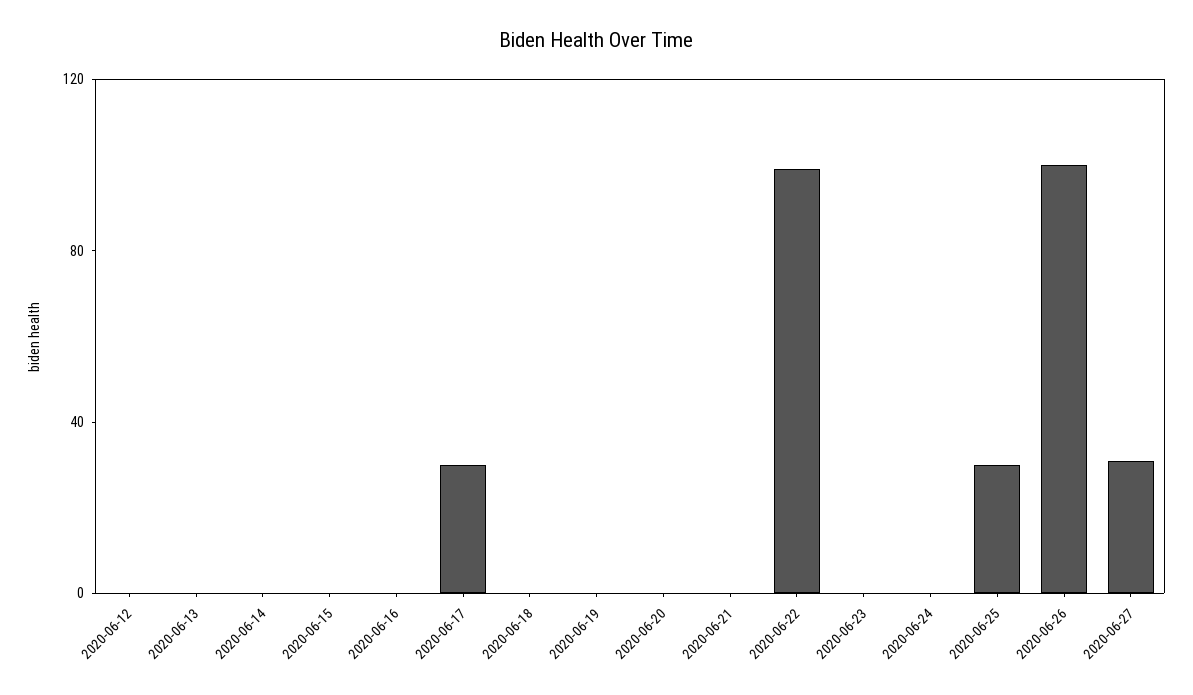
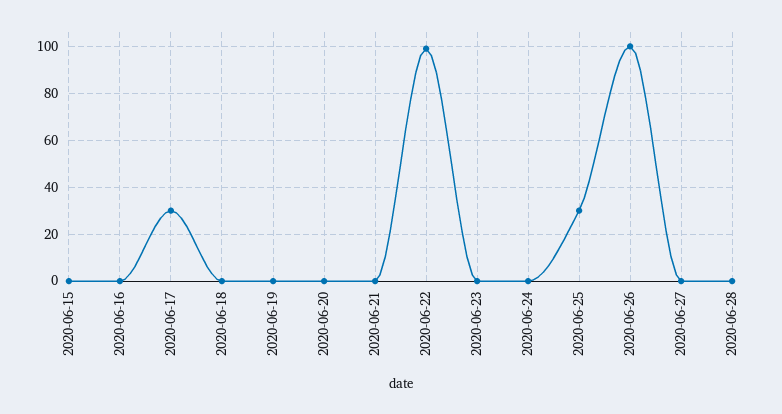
2020-06-12: 0 -> none
2020-06-13: 0 -> none
2020-06-14: 0 -> none
2020-06-27: 30 -> 0
2020-06-28: none -> 0

